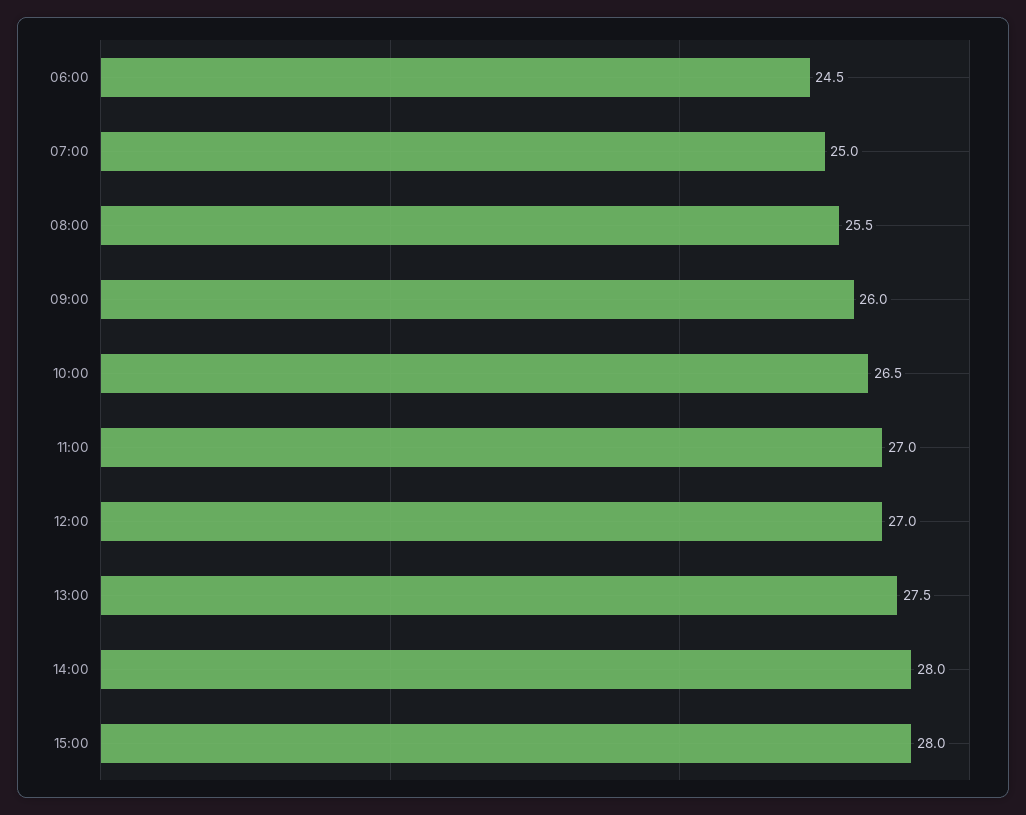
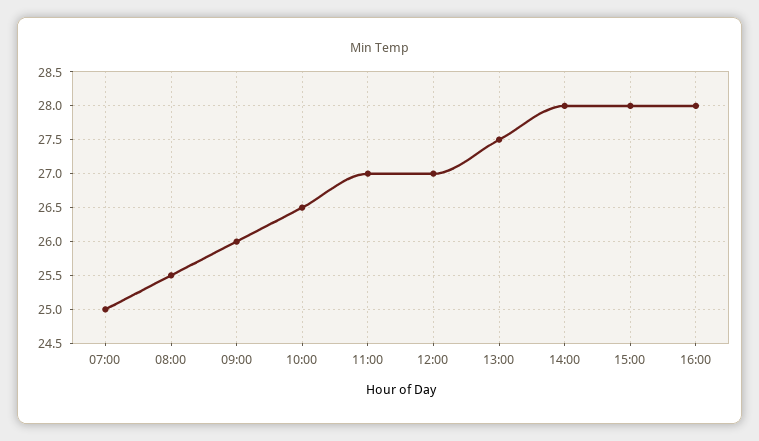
06:00: 24.5 -> none
16:00: none -> 28

